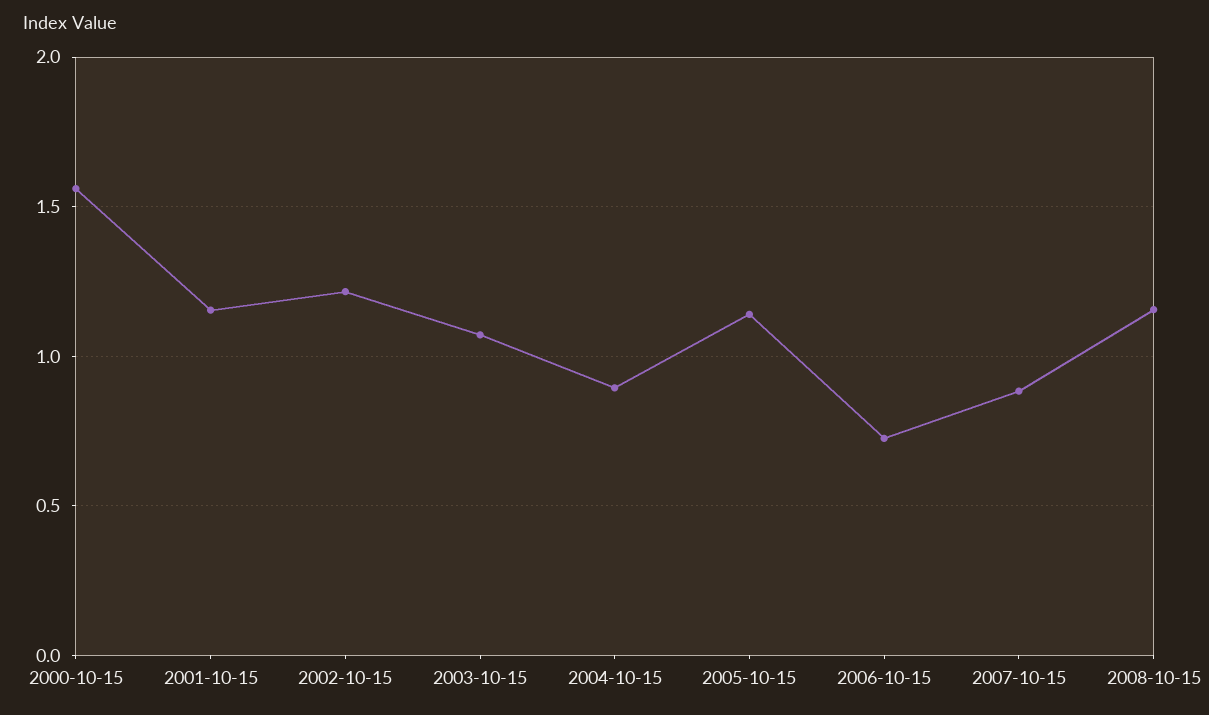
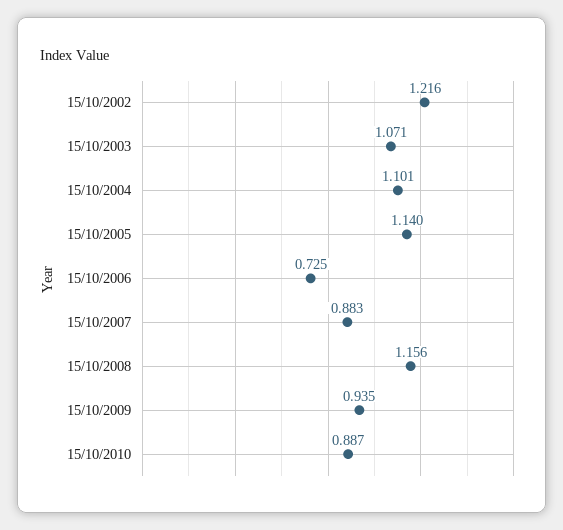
2000-10-15: 1.55 -> none
2001-10-15: 1.15 -> none
2004-10-15: 0.9 -> 1.101
15/10/2009: none -> 0.935
15/10/2010: none -> 0.887

